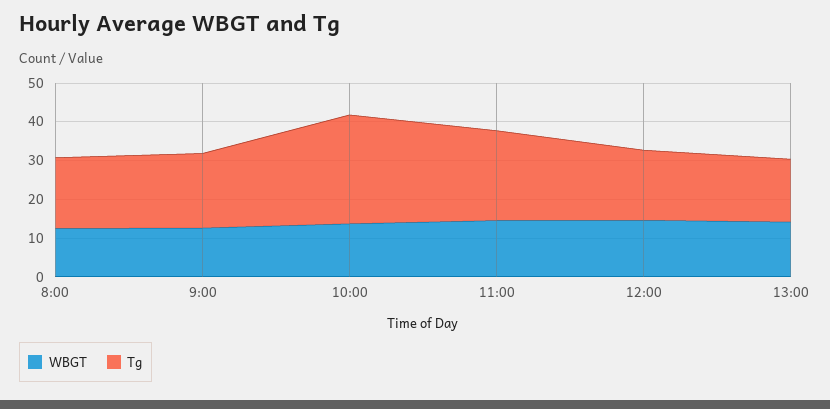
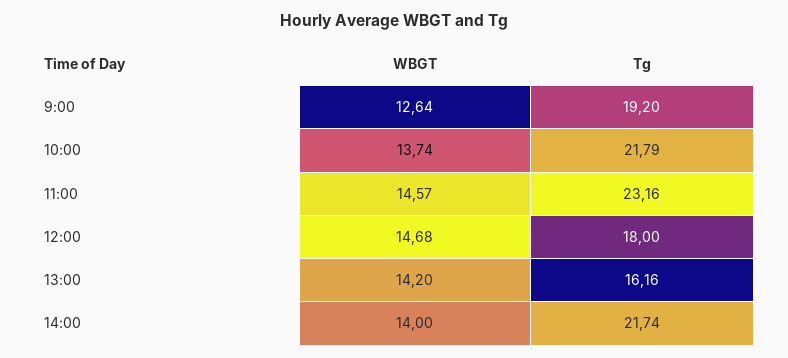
WBGT, 8:00: 12.5 -> none
Tg, 8:00: 17.5 -> none
Tg, 10:00: 27.5 -> 21.79
WBGT, 14:00: none -> 14
Tg, 14:00: none -> 21.74

